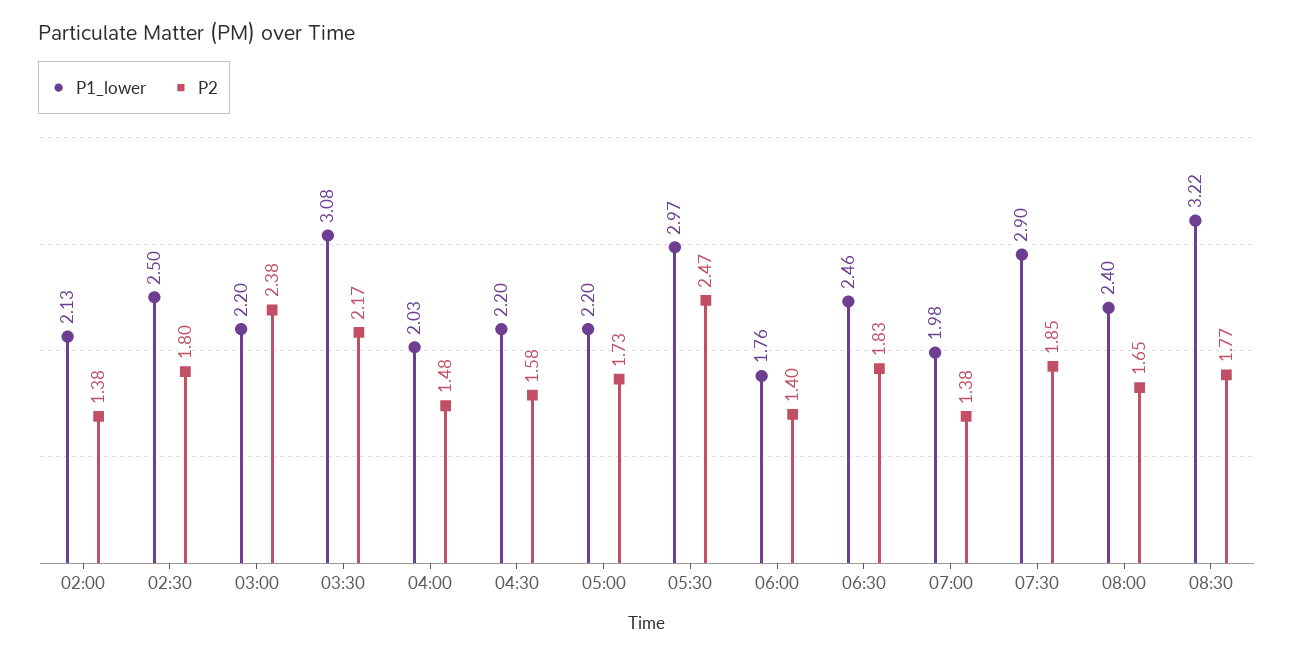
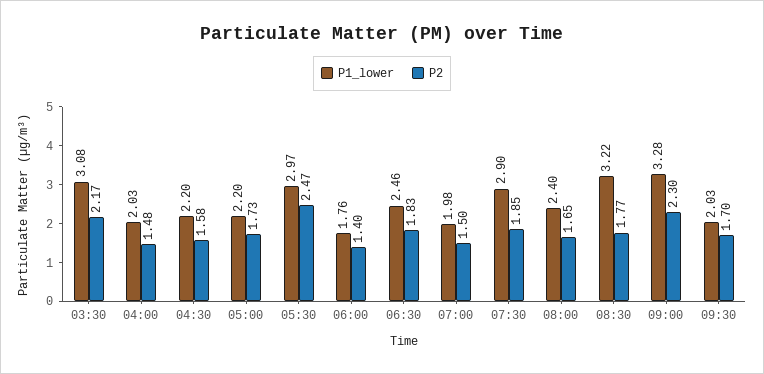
P1_lower, 02:00: 2.13 -> none
P2, 02:00: 1.38 -> none
P1_lower, 02:30: 2.5 -> none
P2, 02:30: 1.8 -> none
P1_lower, 03:00: 2.2 -> none
P2, 03:00: 2.38 -> none
P2, 07:00: 1.38 -> 1.5
P1_lower, 09:00: none -> 3.28
P2, 09:00: none -> 2.3
P1_lower, 09:30: none -> 2.03
P2, 09:30: none -> 1.7

